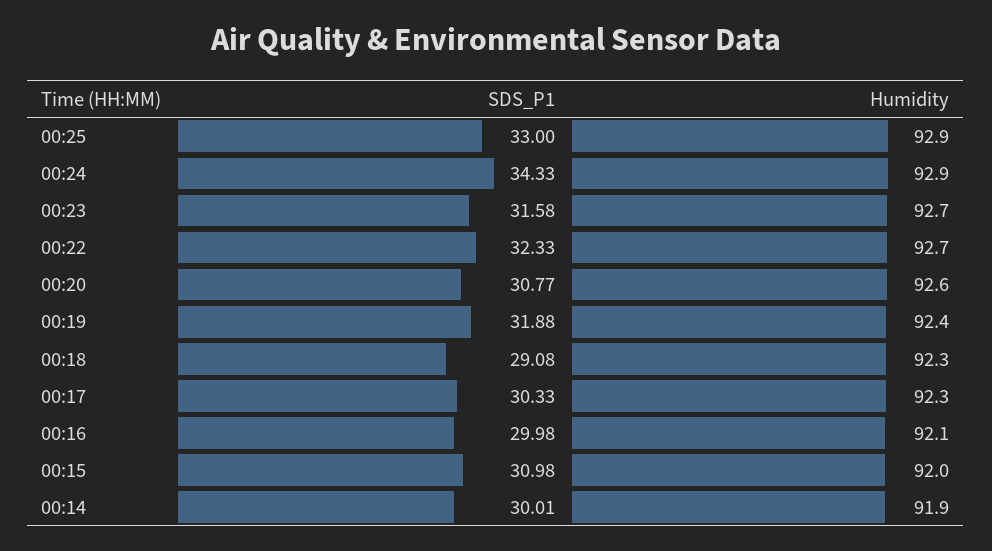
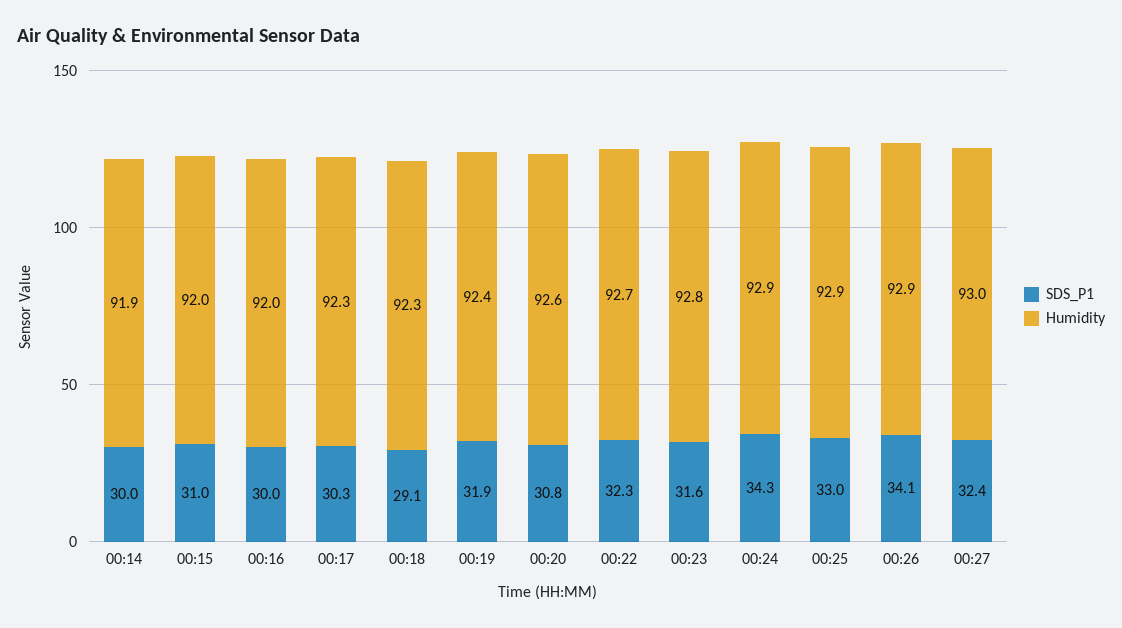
Humidity, 00:23: 92.7 -> 92.8
Humidity, 00:16: 92.1 -> 92
SDS_P1, 00:26: none -> 34.1
Humidity, 00:26: none -> 92.9
SDS_P1, 00:27: none -> 32.4
Humidity, 00:27: none -> 93

